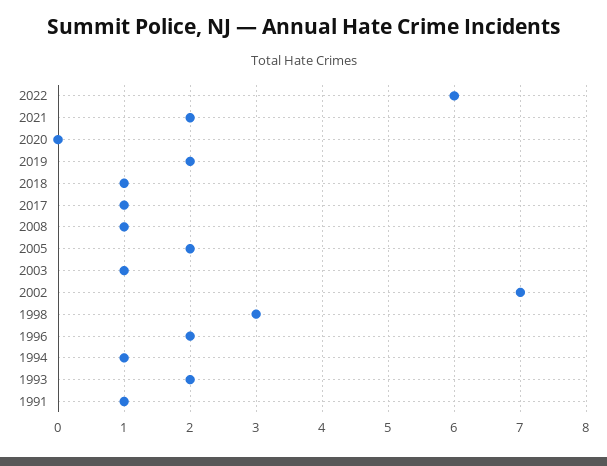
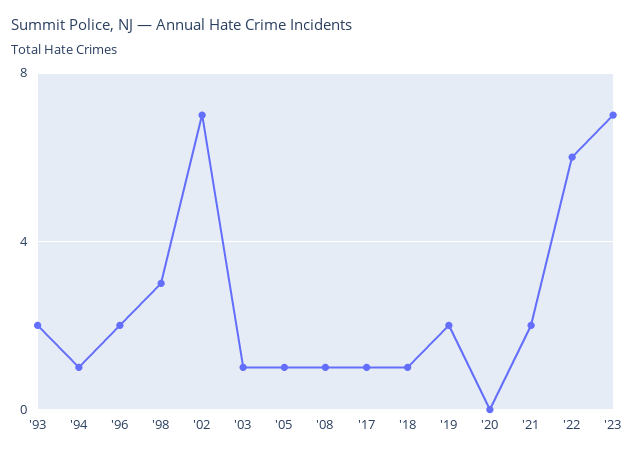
2005: 2 -> 1
1991: 1 -> none
'23: none -> 7

